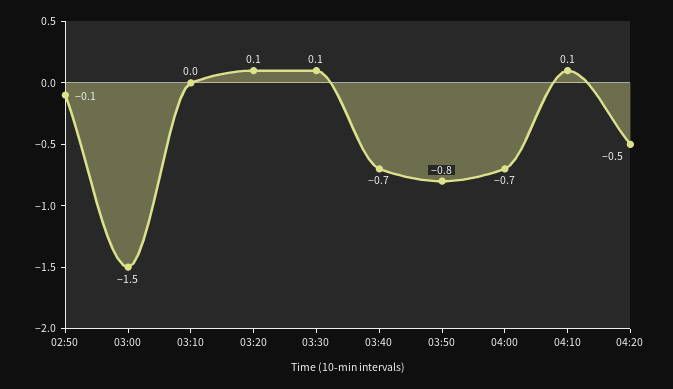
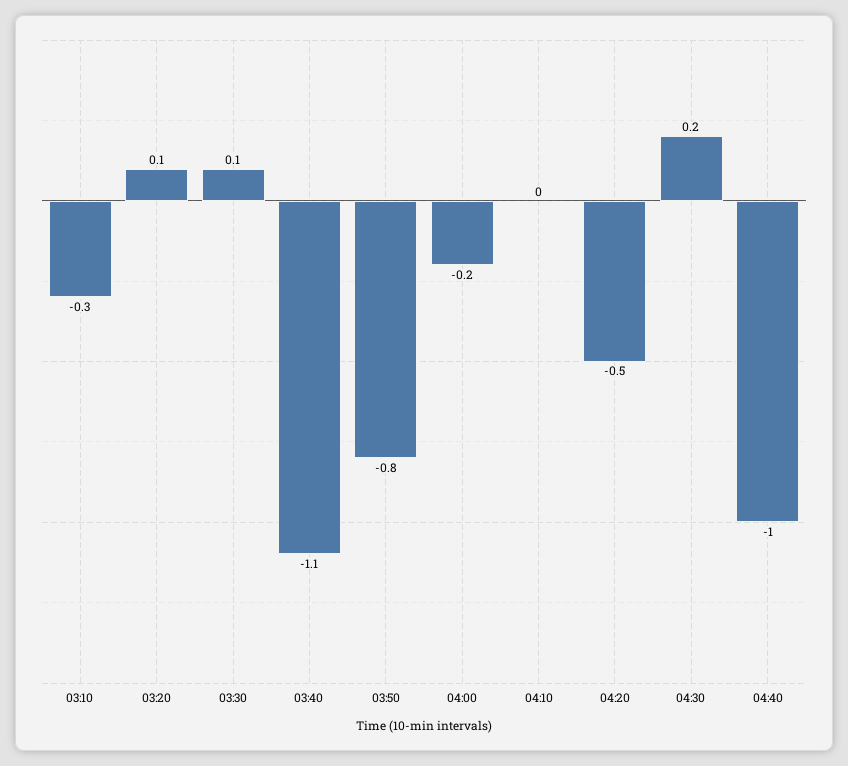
02:50: -0.1 -> none
03:00: -1.5 -> none
03:10: 0 -> -0.3
03:40: -0.7 -> -1.1
04:00: -0.7 -> -0.2
04:10: 0.1 -> 0
04:30: none -> 0.2
04:40: none -> -1

